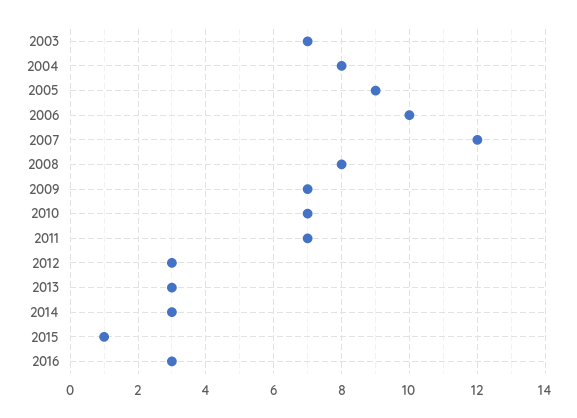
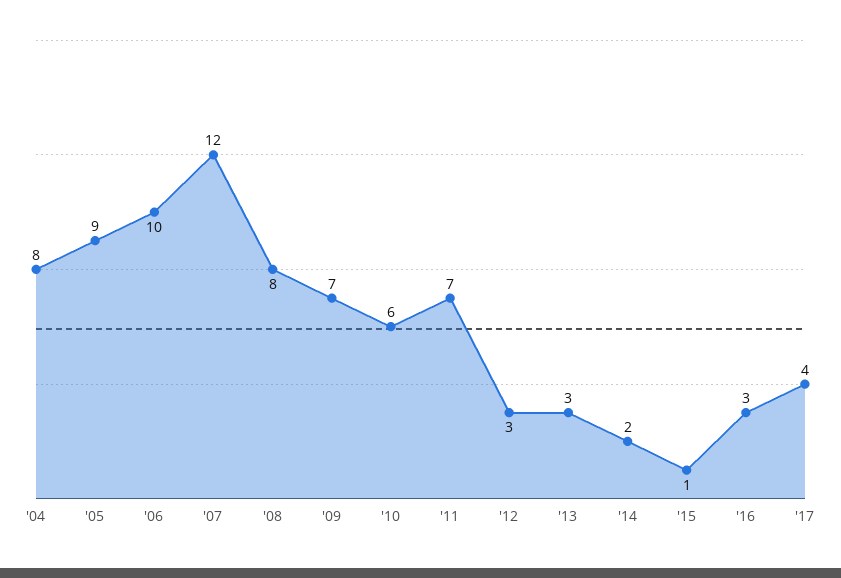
2003: 7 -> none
2010: 7 -> 6
2014: 3 -> 2
'17: none -> 4

